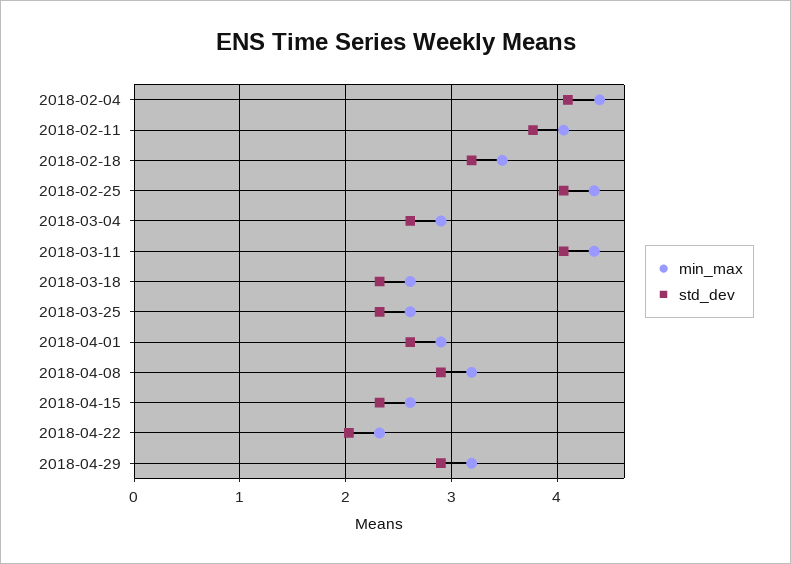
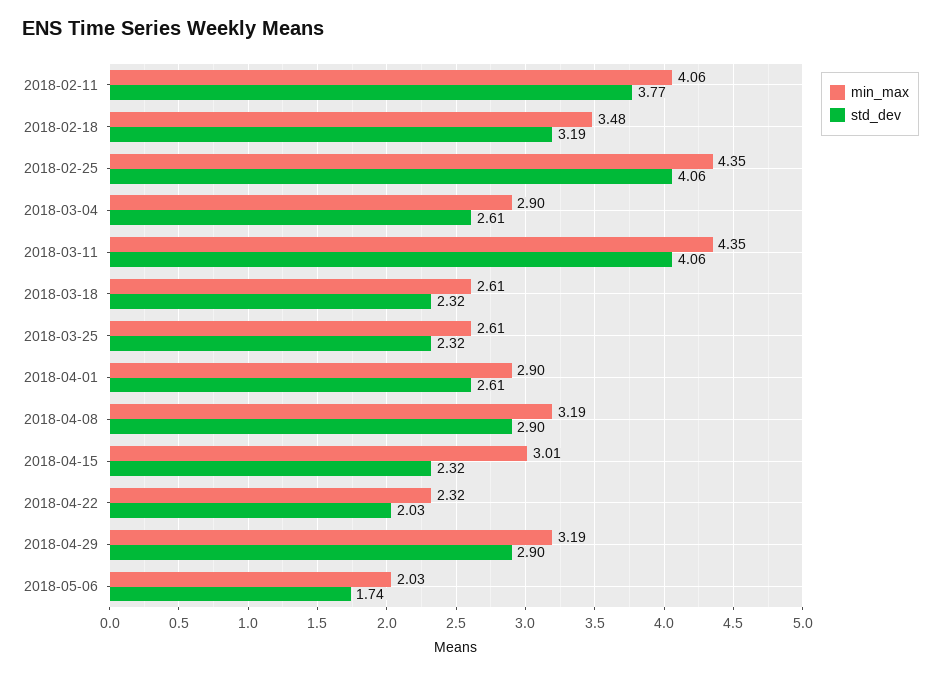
min_max, 2018-02-04: 4.4 -> none
std_dev, 2018-02-04: 4.1 -> none
min_max, 2018-04-15: 2.6 -> 3.01
min_max, 2018-05-06: none -> 2.03
std_dev, 2018-05-06: none -> 1.74

